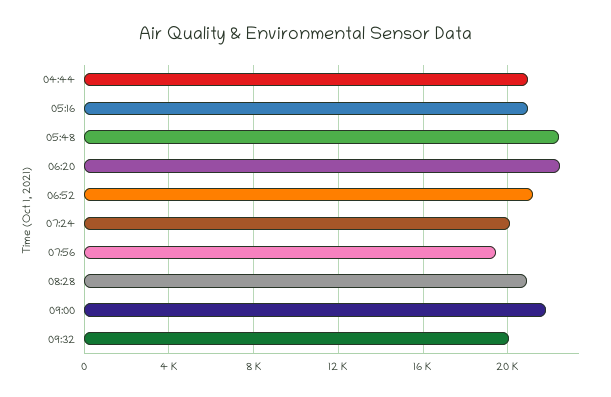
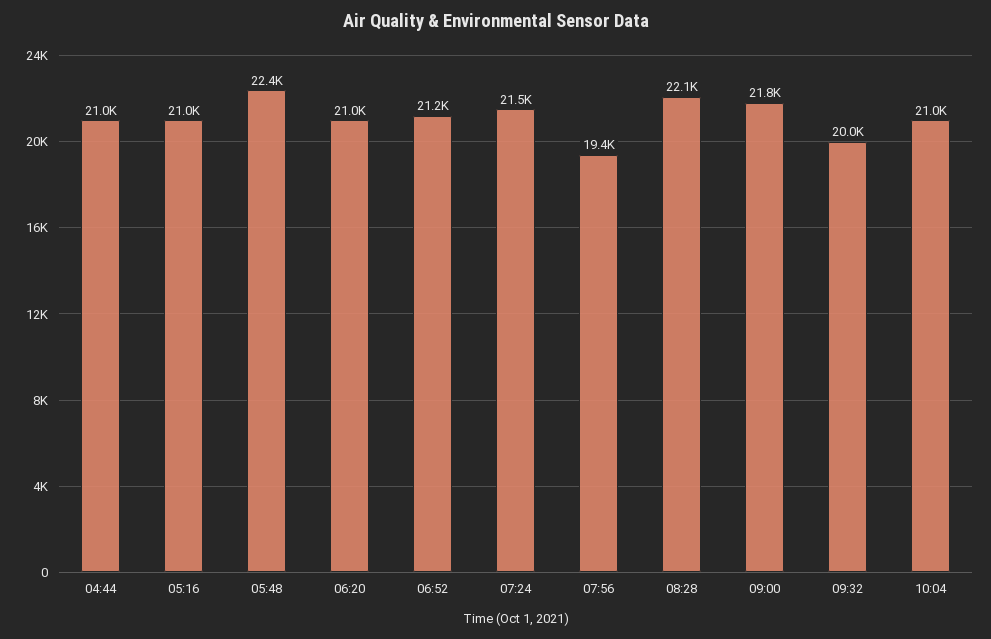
06:20: 22500 -> 21000
07:24: 20000 -> 21500
08:28: 21000 -> 22100
10:04: none -> 21000

